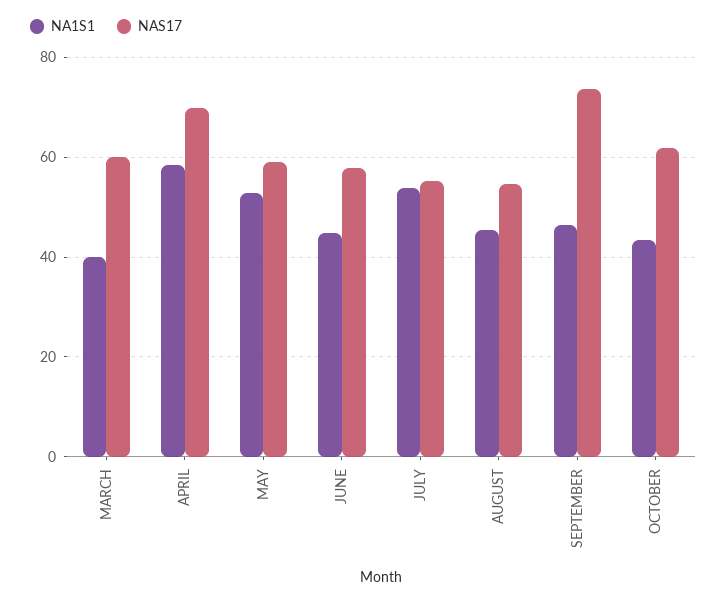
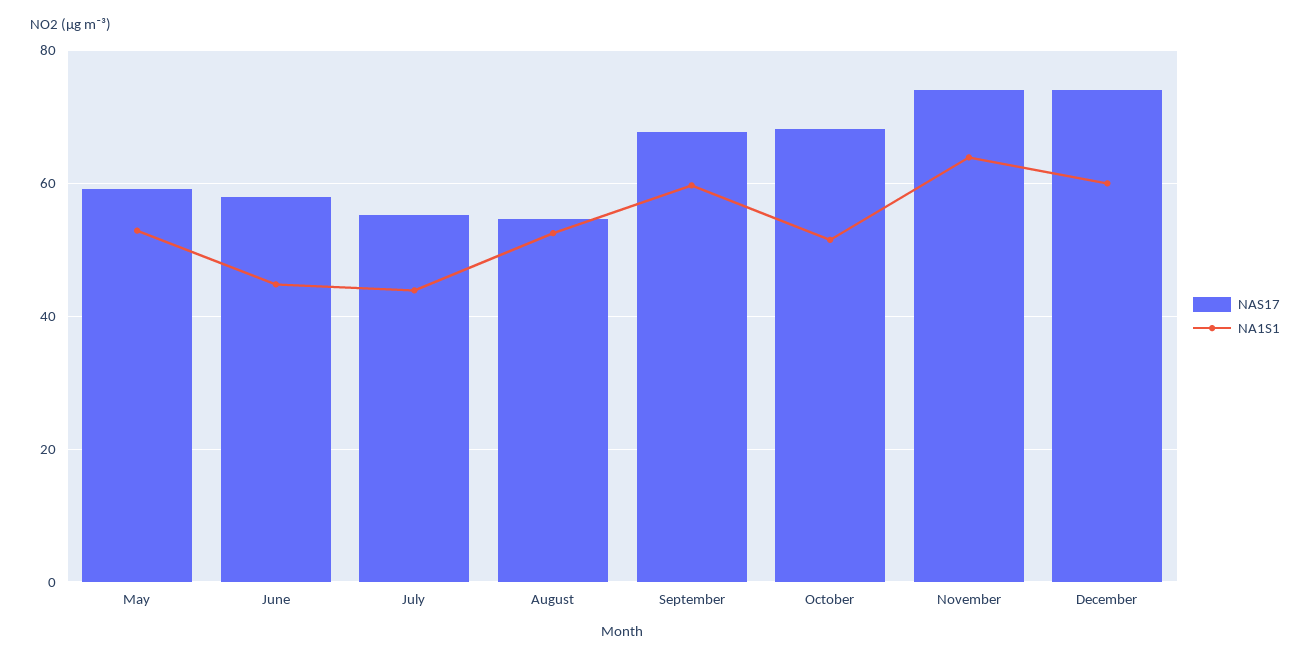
NA1S1, MARCH: 40 -> none
NAS17, MARCH: 60 -> none
NA1S1, APRIL: 58 -> none
NAS17, APRIL: 70 -> none
NA1S1, JULY: 54 -> 44
NA1S1, AUGUST: 46 -> 52
NA1S1, SEPTEMBER: 46 -> 60
NAS17, SEPTEMBER: 74 -> 68
NA1S1, OCTOBER: 44 -> 52
NAS17, OCTOBER: 62 -> 68
NAS17, November: none -> 74
NA1S1, November: none -> 64
NAS17, December: none -> 74
NA1S1, December: none -> 60

